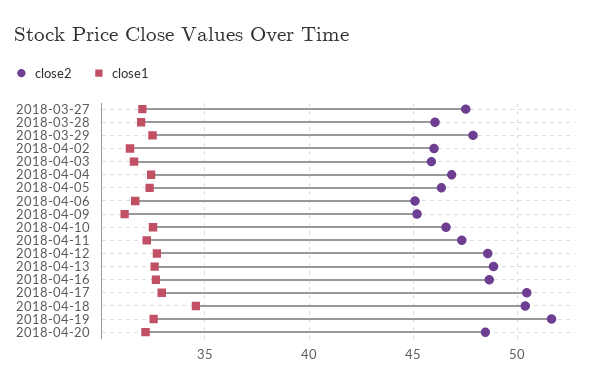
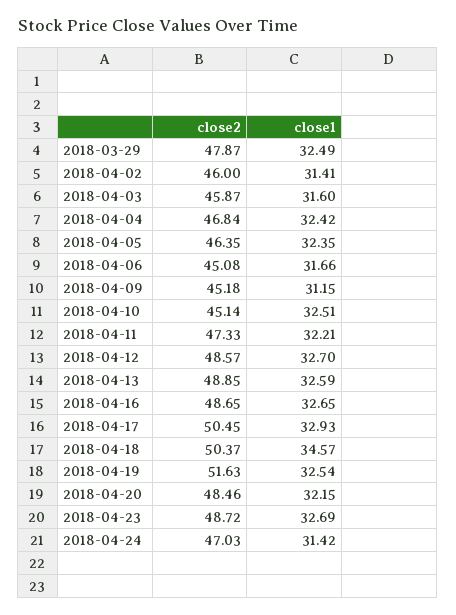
close2, 2018-03-27: 47.5 -> none
close1, 2018-03-27: 32 -> none
close2, 2018-03-28: 46 -> none
close1, 2018-03-28: 32 -> none
close2, 2018-04-10: 46.5 -> 45.14
close2, 2018-04-23: none -> 48.72
close1, 2018-04-23: none -> 32.69
close2, 2018-04-24: none -> 47.03
close1, 2018-04-24: none -> 31.42

